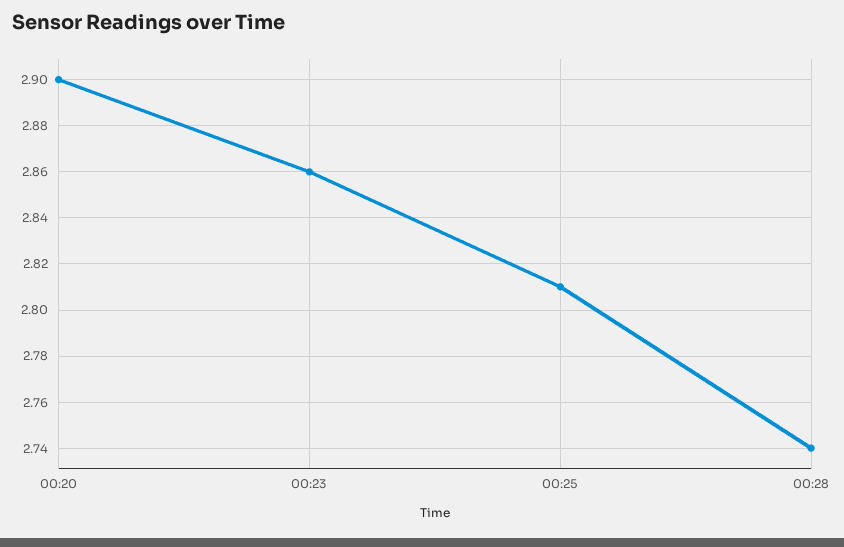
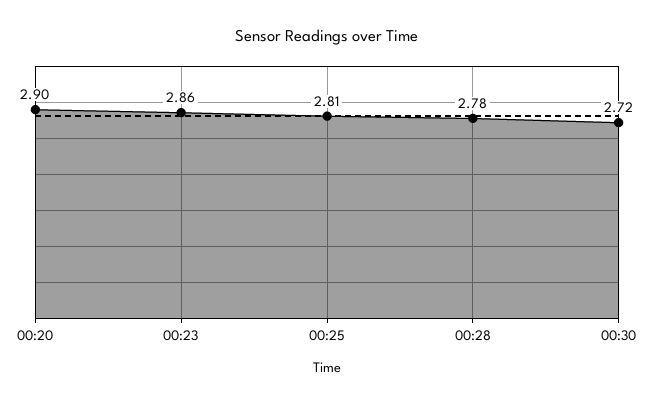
00:28: 2.74 -> 2.78
00:30: none -> 2.72

